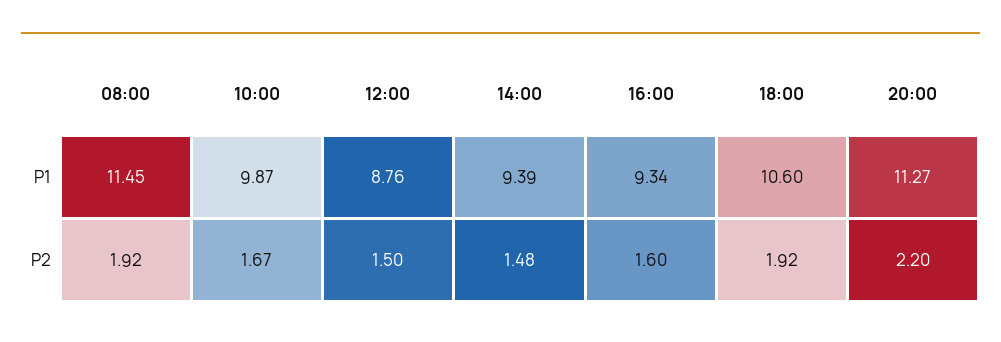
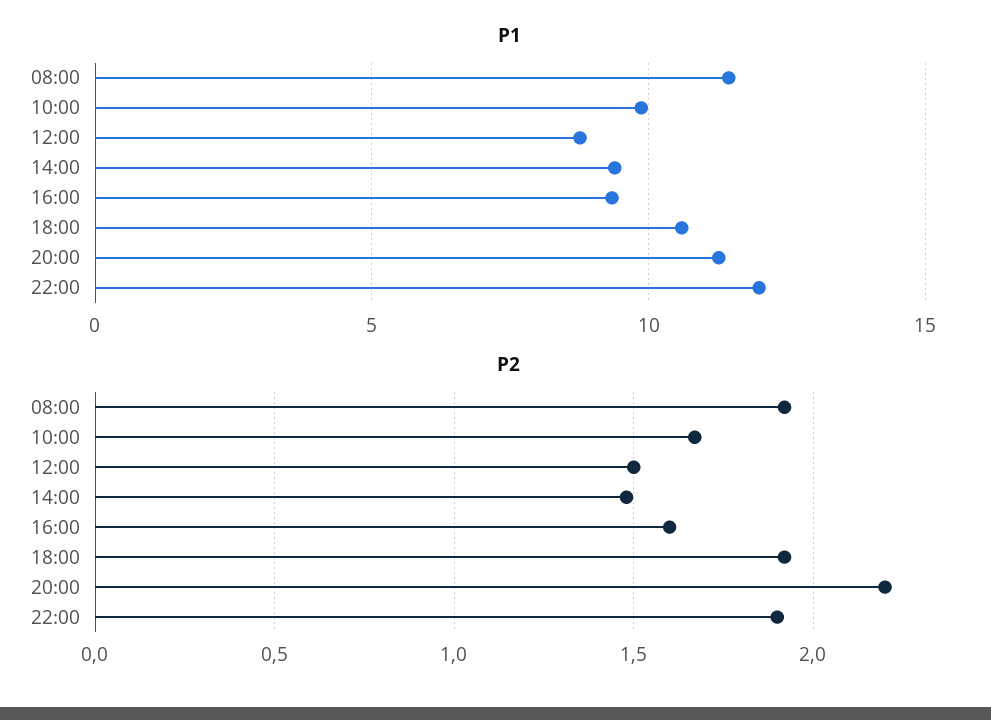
P1, 22:00: none -> 12
P2, 22:00: none -> 1.9

